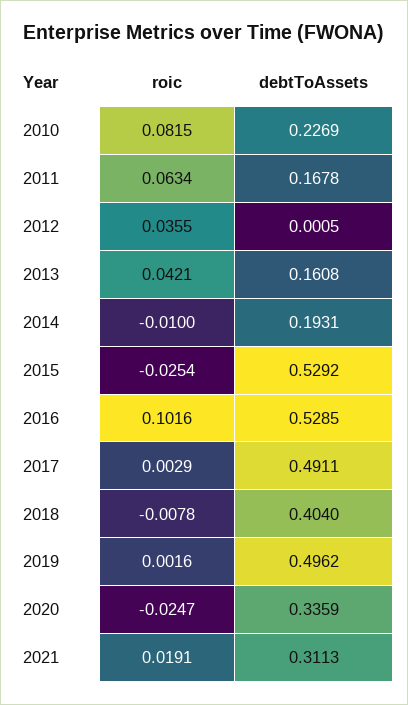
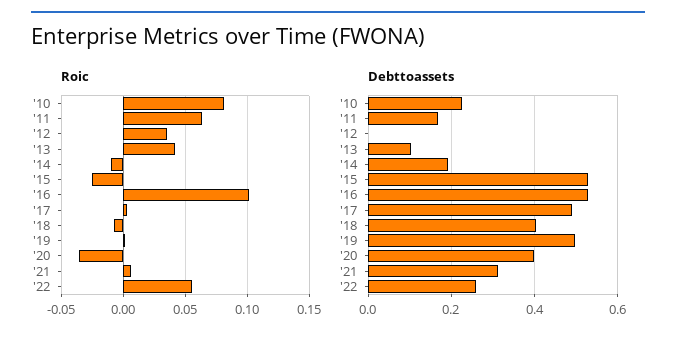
debtToAssets, 2013: 0.1608 -> 0.1
roic, 2020: -0.0247 -> -0.035
debtToAssets, 2020: 0.3359 -> 0.4
roic, 2021: 0.0191 -> 0.005
roic, '22: none -> 0.055
debtToAssets, '22: none -> 0.26

